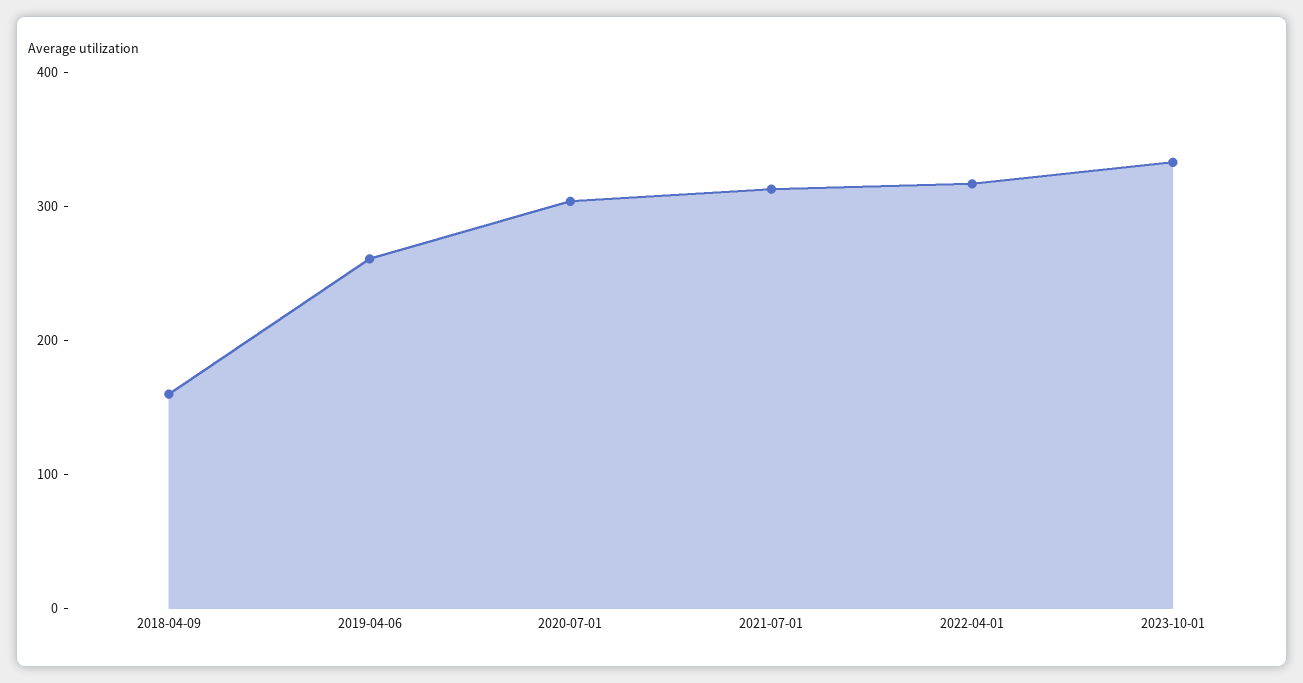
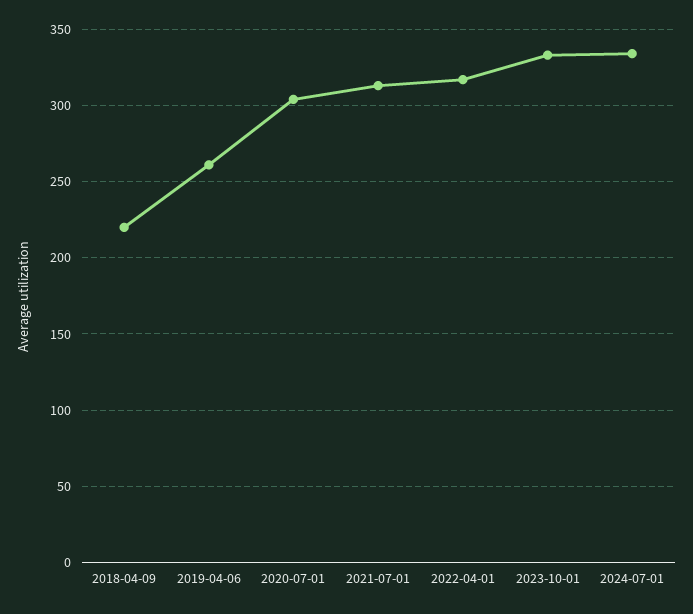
2018-04-09: 160 -> 220
2024-07-01: none -> 335

